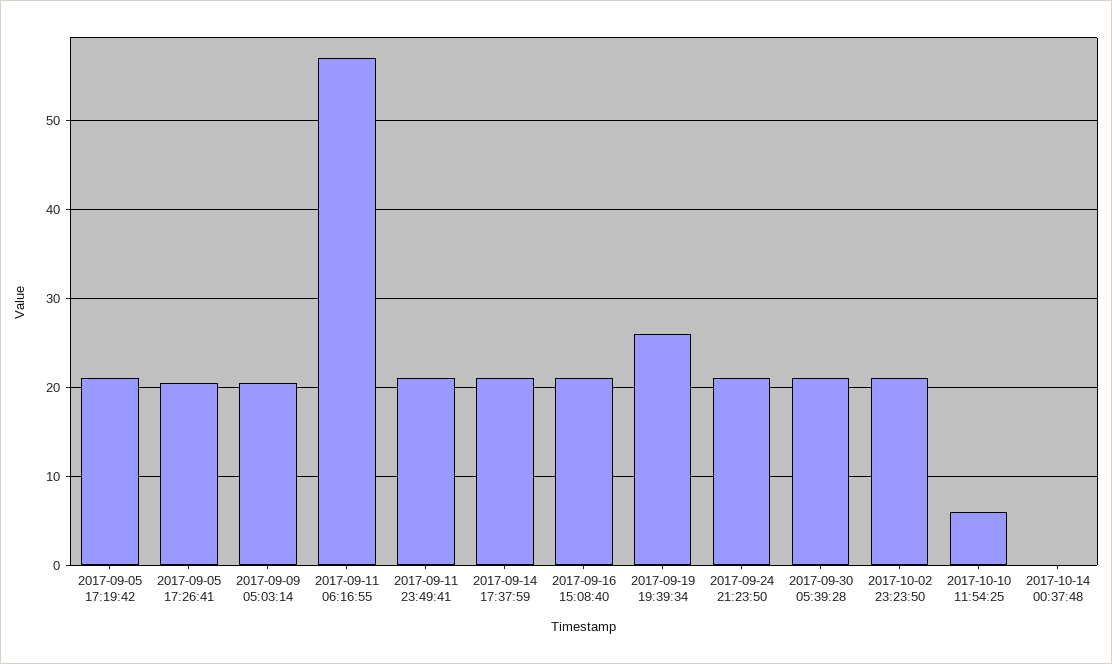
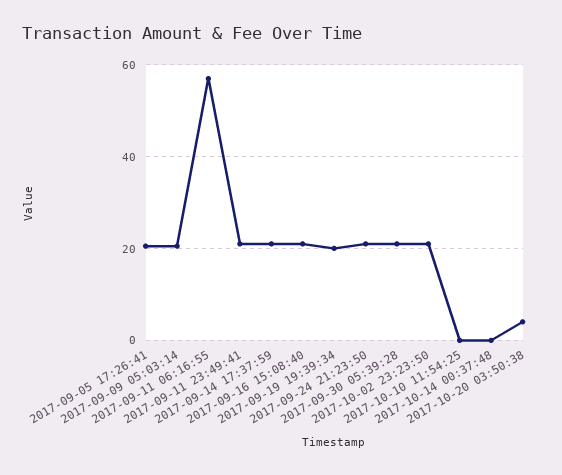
2017-09-05 17:19:42: 21 -> none
2017-09-19 19:39:34: 26 -> 20
2017-10-10 11:54:25: 6 -> 0
2017-10-20 03:50:38: none -> 4

